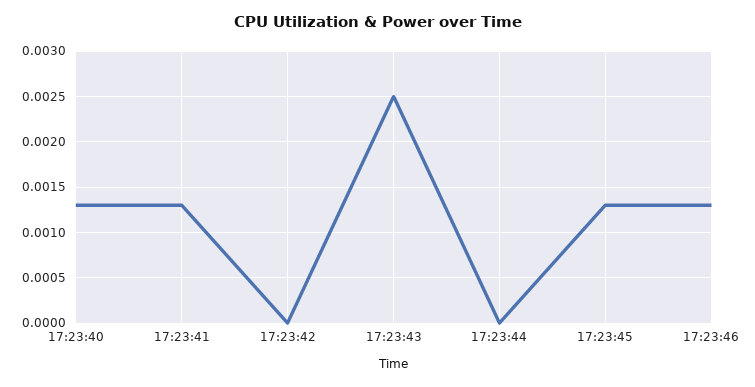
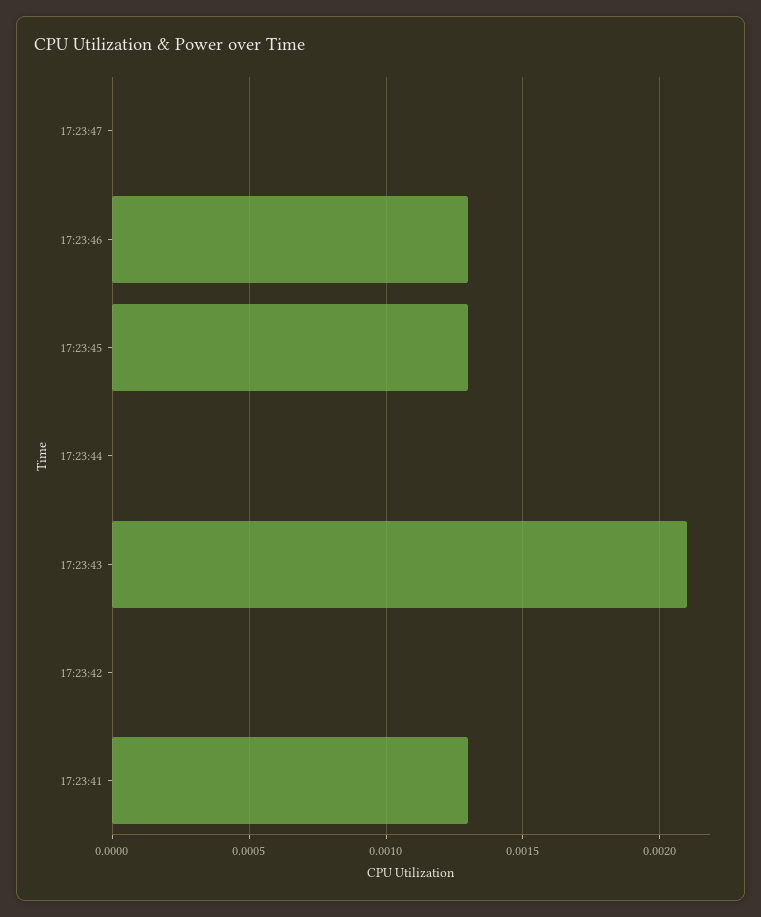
17:23:40: 0.0013 -> none
17:23:43: 0.0025 -> 0.0021
17:23:47: none -> 0

